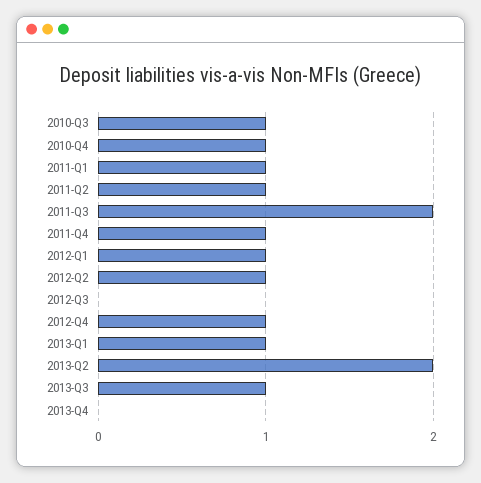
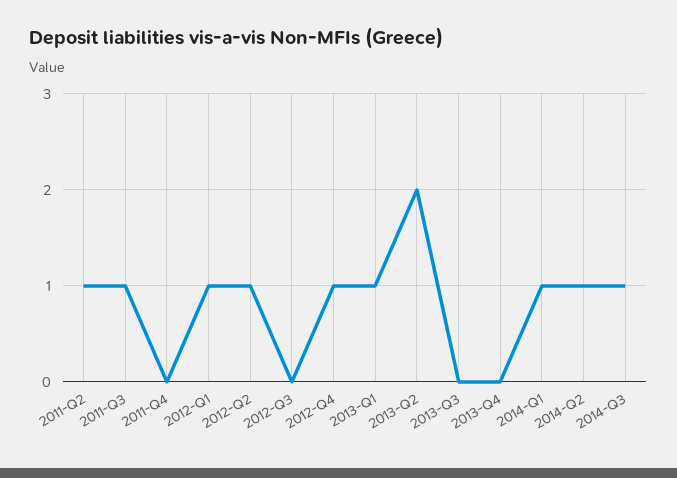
2010-Q3: 1 -> none
2010-Q4: 1 -> none
2011-Q1: 1 -> none
2011-Q3: 2 -> 1
2011-Q4: 1 -> 0
2013-Q3: 1 -> 0
2014-Q1: none -> 1
2014-Q2: none -> 1
2014-Q3: none -> 1

